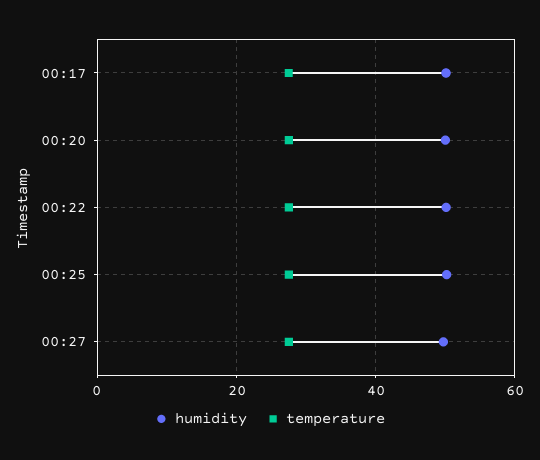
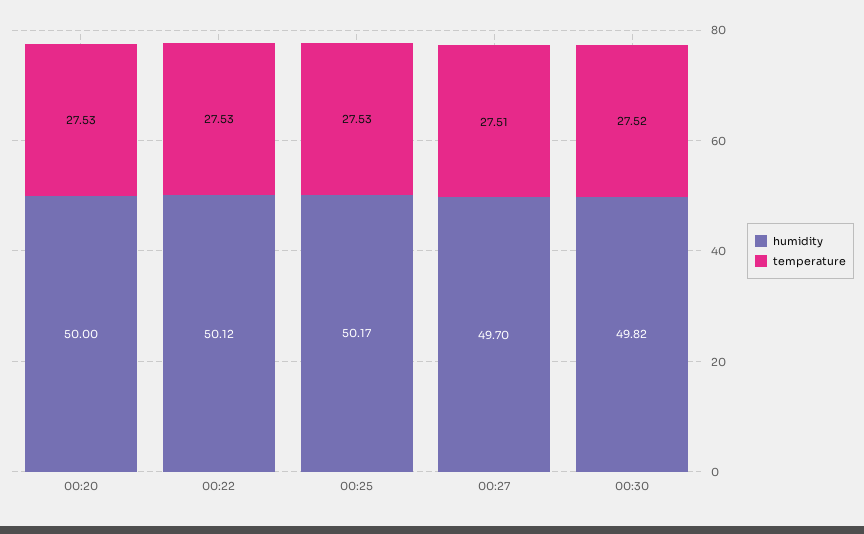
humidity, 00:17: 50 -> none
temperature, 00:17: 28 -> none
humidity, 00:30: none -> 49.82
temperature, 00:30: none -> 27.52

